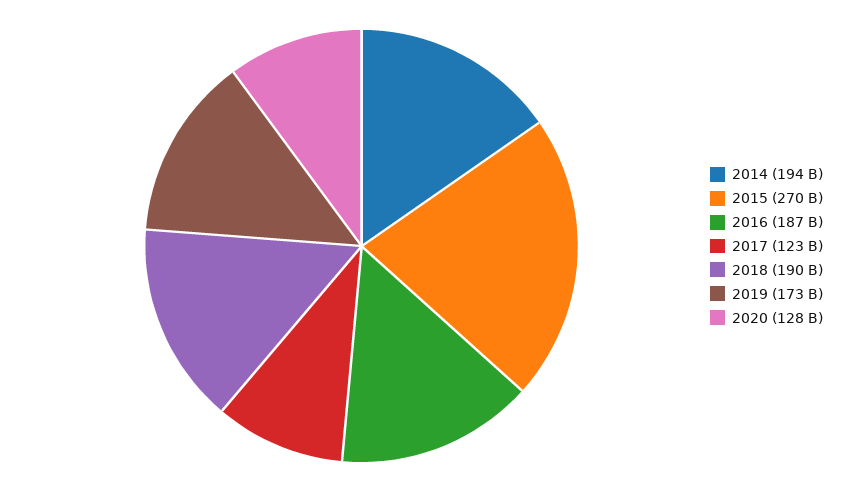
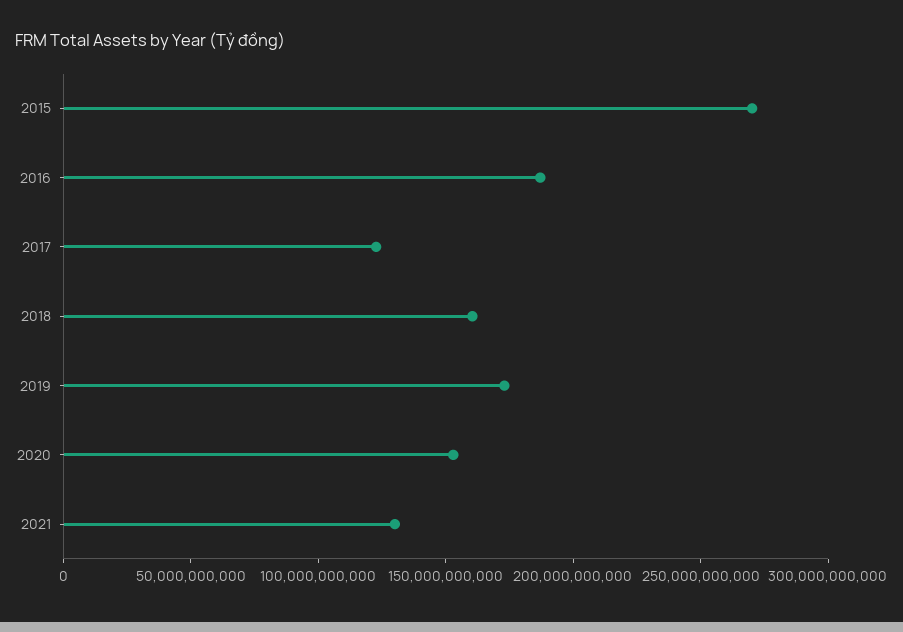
2014: 194000000000 -> none
2018: 190000000000 -> 160000000000
2020: 128000000000 -> 150000000000
2021: none -> 130000000000

